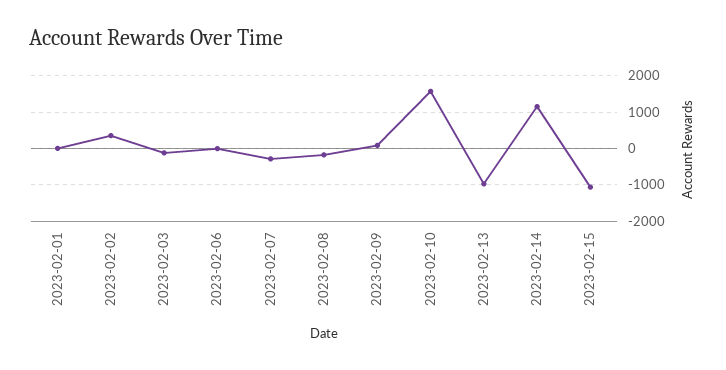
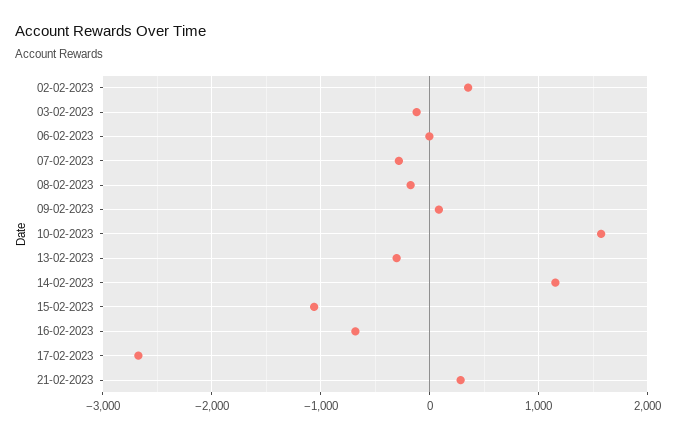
2023-02-01: 0 -> none
2023-02-13: -1000 -> -300
16-02-2023: none -> -700
17-02-2023: none -> -2700
21-02-2023: none -> 300

